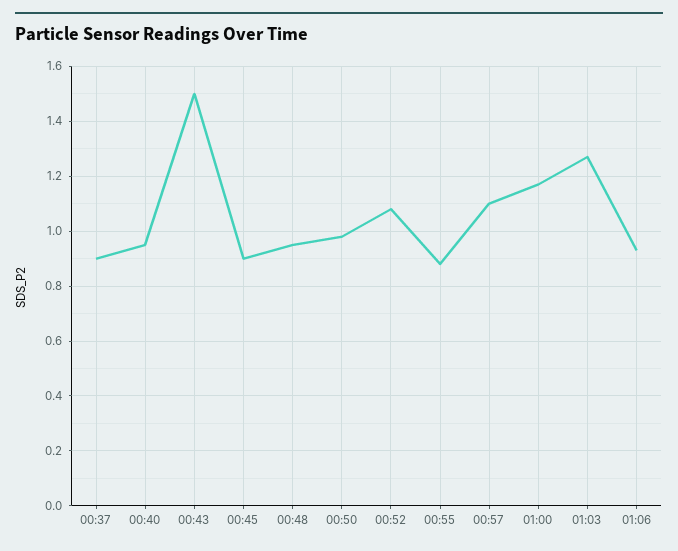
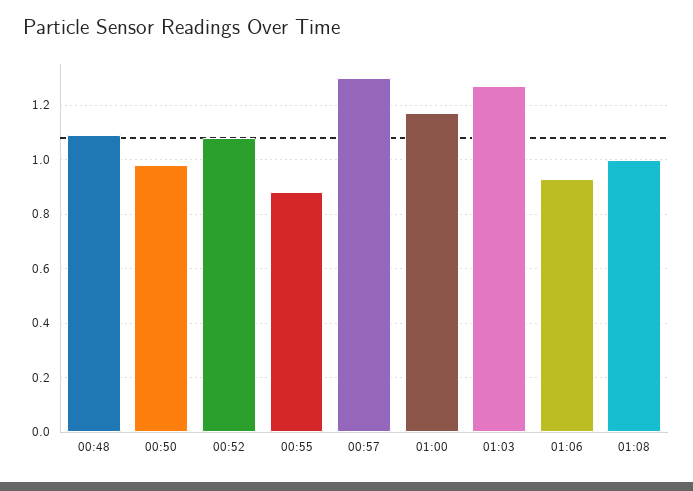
00:37: 0.9 -> none
00:40: 0.95 -> none
00:43: 1.5 -> none
00:45: 0.9 -> none
00:48: 0.95 -> 1.1
00:57: 1.1 -> 1.3
01:08: none -> 1

